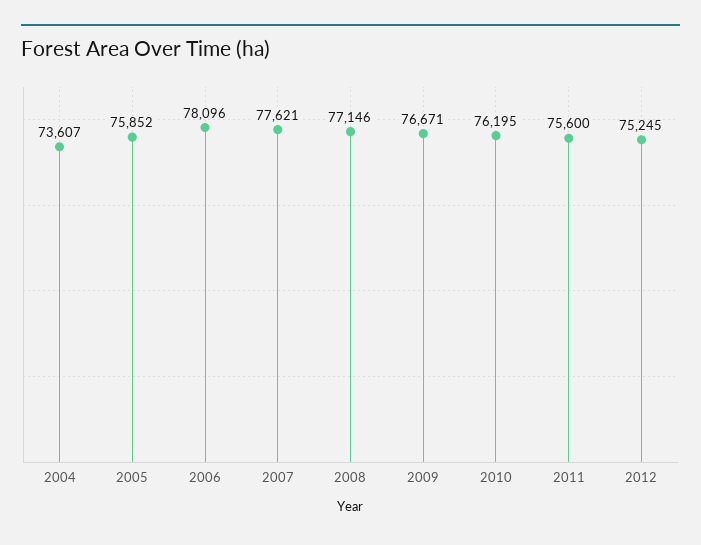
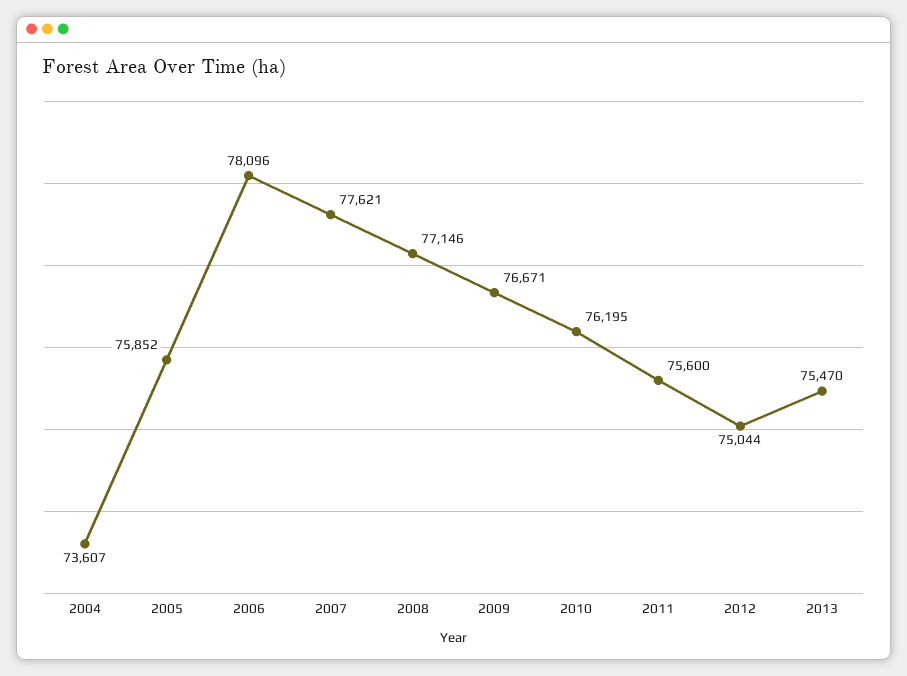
2012: 75245 -> 75044
2013: none -> 75470

